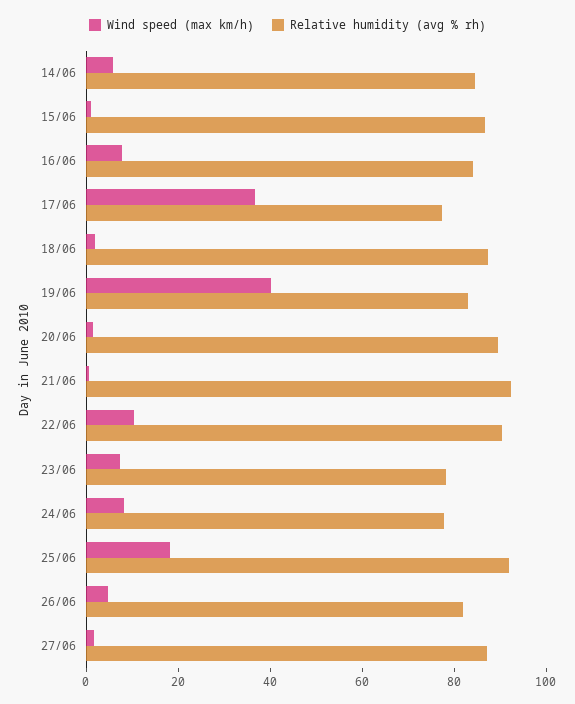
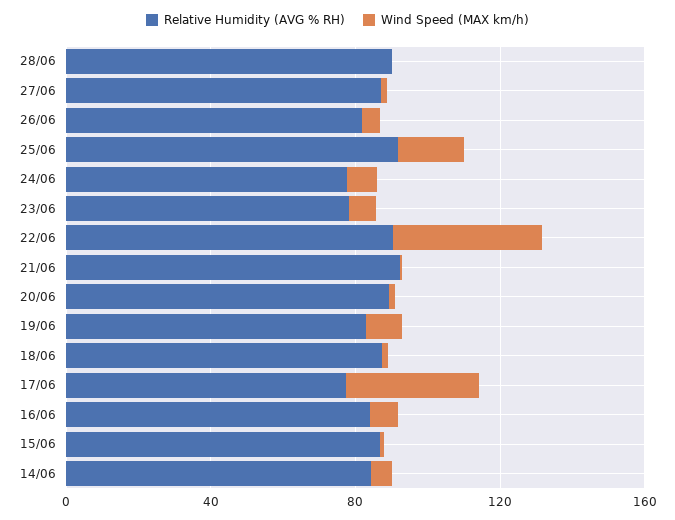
Wind speed (max km/h), 19/06: 40 -> 10
Wind speed (max km/h), 22/06: 10 -> 40
Relative humidity (avg % rh), 28/06: none -> 90
Wind speed (max km/h), 28/06: none -> 0

